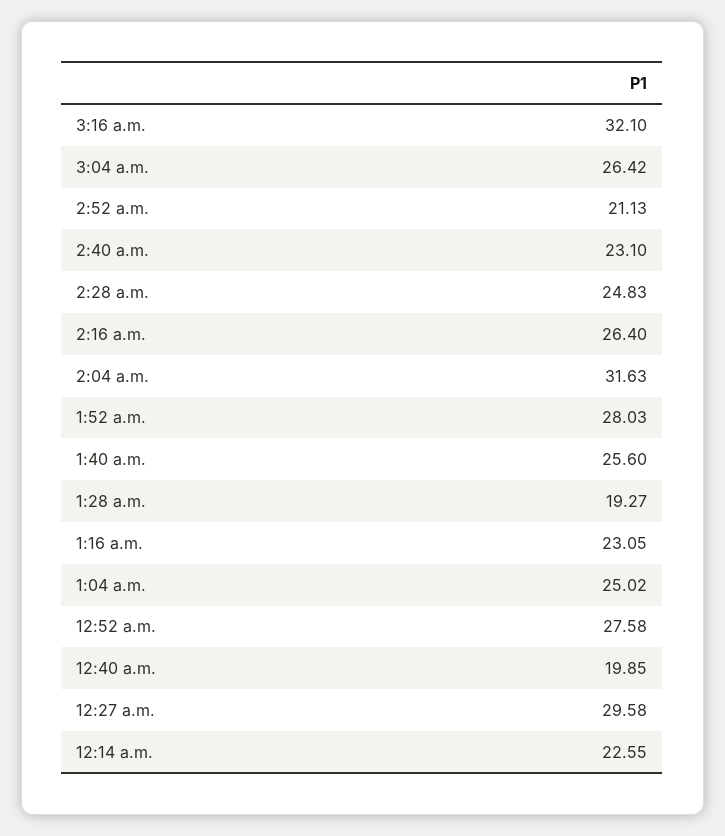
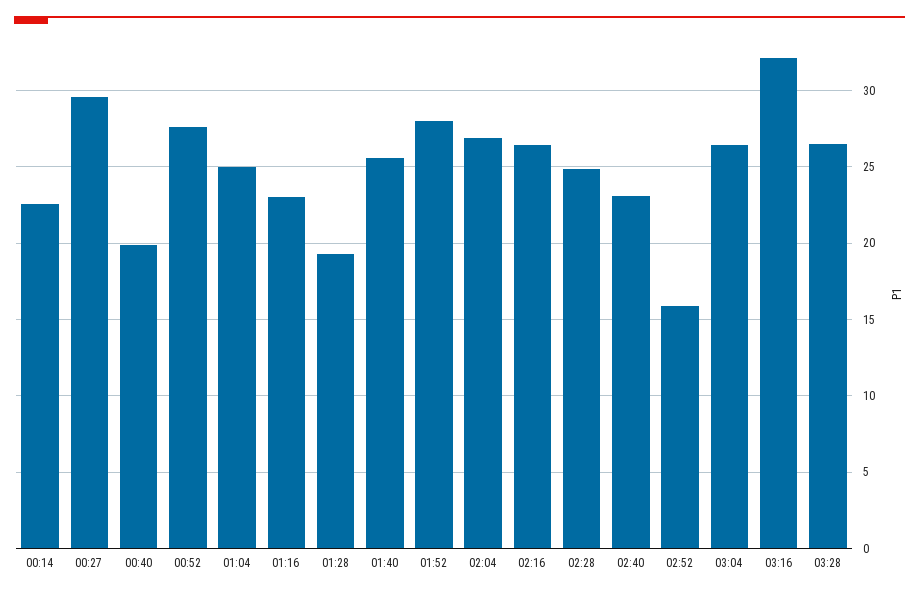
2:52 a.m.: 21.13 -> 16
2:04 a.m.: 31.63 -> 27
03:28: none -> 26.5

